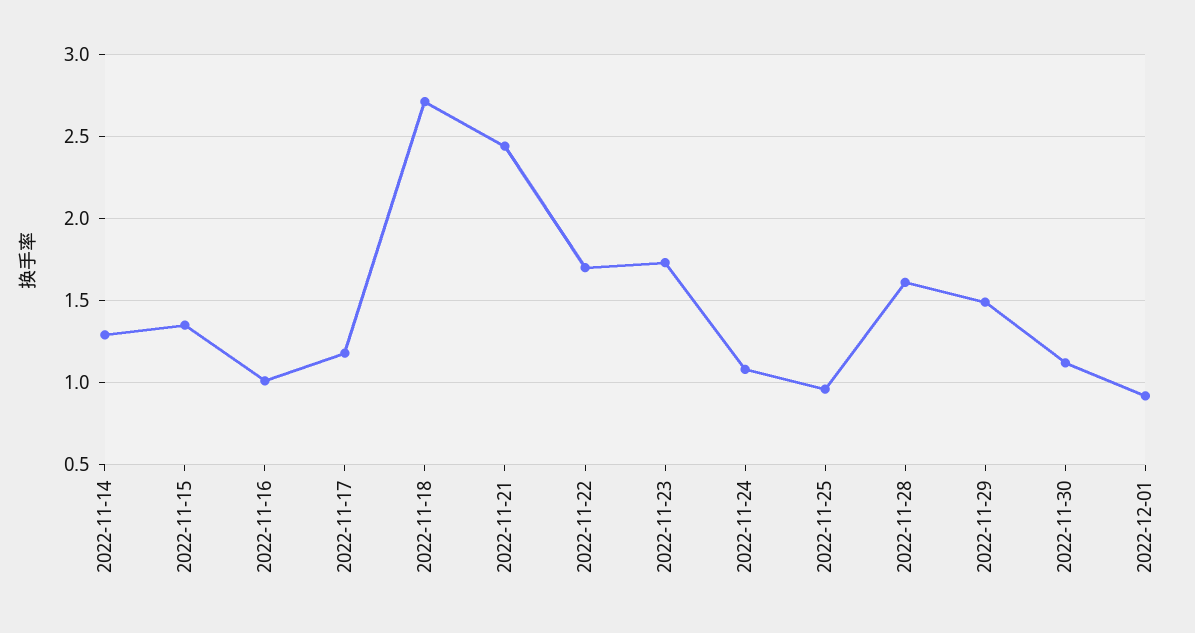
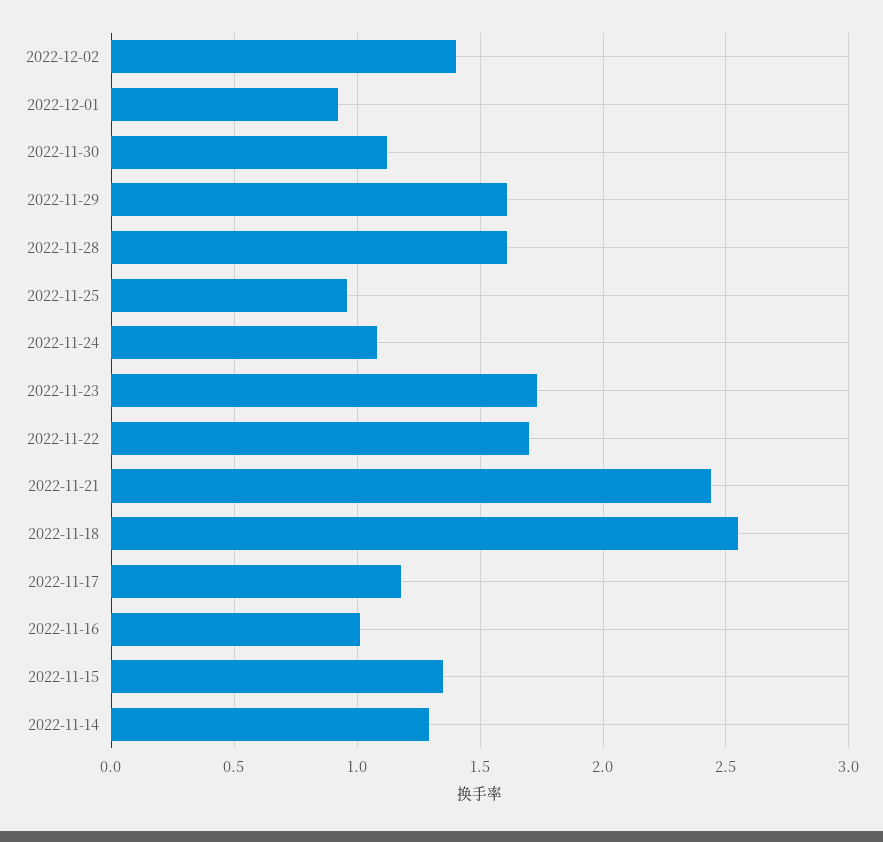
2022-11-18: 2.7 -> 2.55
2022-11-29: 1.5 -> 1.6
2022-12-02: none -> 1.4

